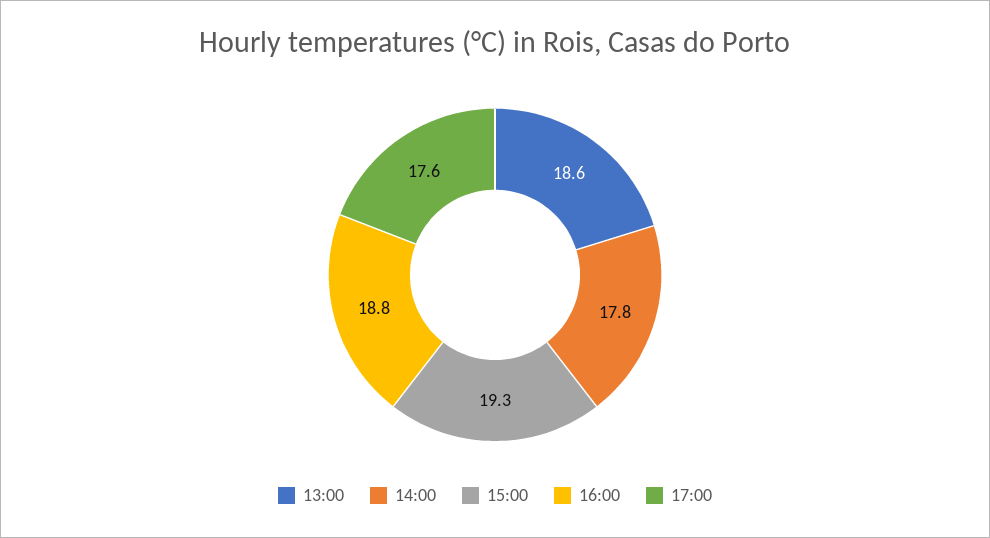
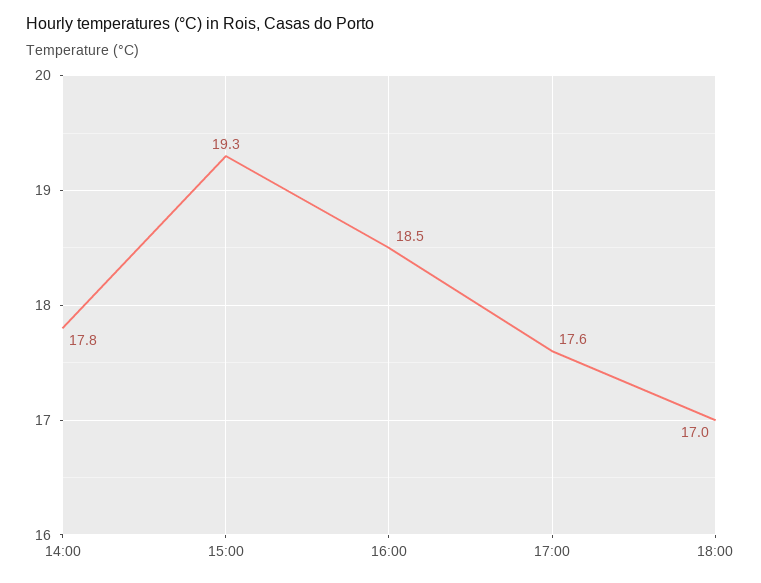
13:00: 18.6 -> none
16:00: 18.8 -> 18.5
18:00: none -> 17

